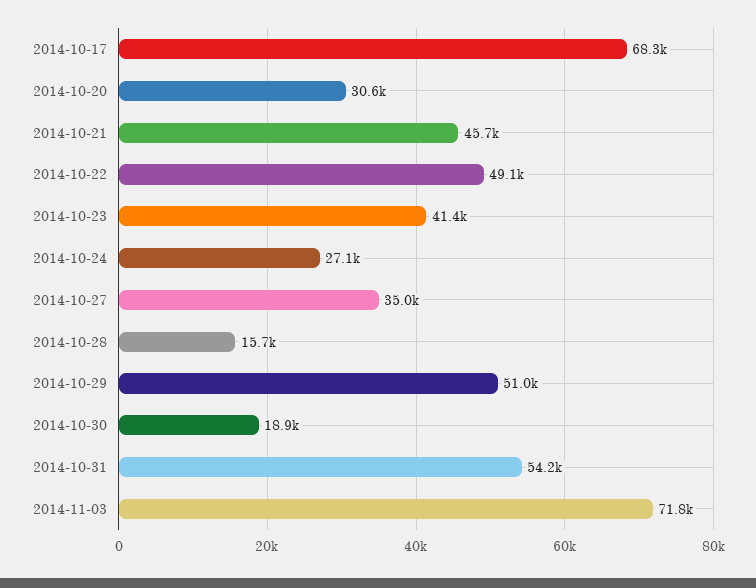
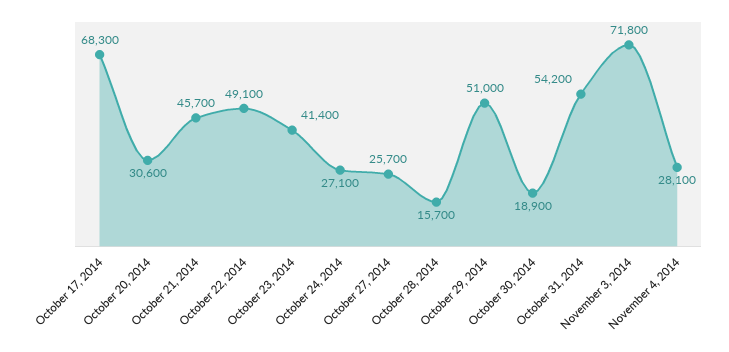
2014-10-27: 35000 -> 25700
November 4, 2014: none -> 28100

